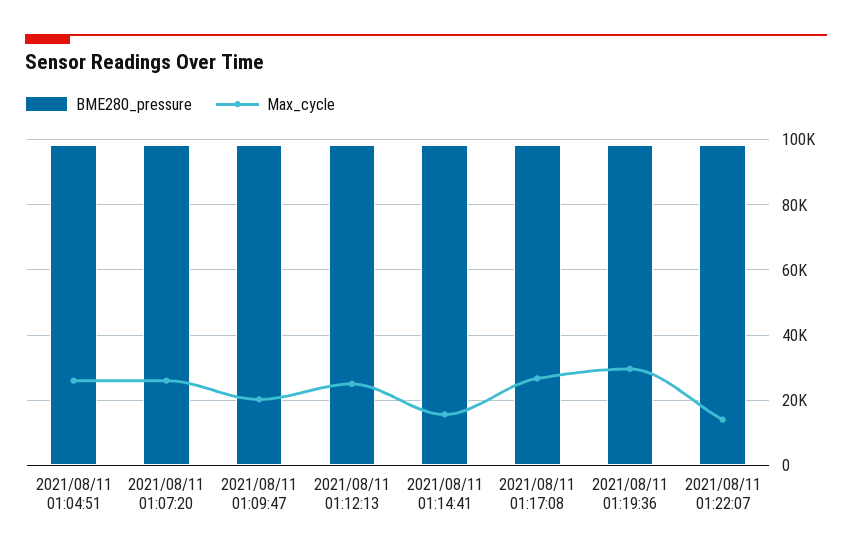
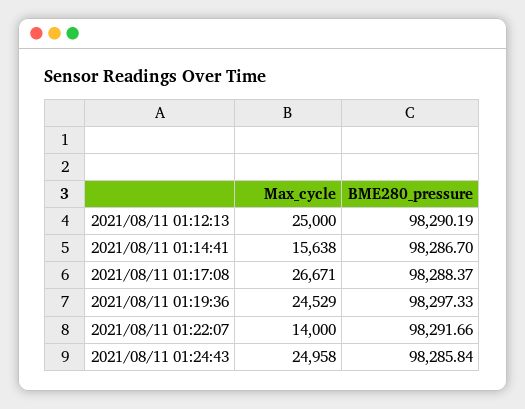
BME280_pressure, 2021/08/11 01:04:51: 98000 -> none
Max_cycle, 2021/08/11 01:04:51: 26000 -> none
BME280_pressure, 2021/08/11 01:07:20: 98000 -> none
Max_cycle, 2021/08/11 01:07:20: 26000 -> none
BME280_pressure, 2021/08/11 01:09:47: 98000 -> none
Max_cycle, 2021/08/11 01:09:47: 20000 -> none
Max_cycle, 2021/08/11 01:19:36: 30000 -> 24529
Max_cycle, 2021/08/11 01:24:43: none -> 24958
BME280_pressure, 2021/08/11 01:24:43: none -> 98285.84

